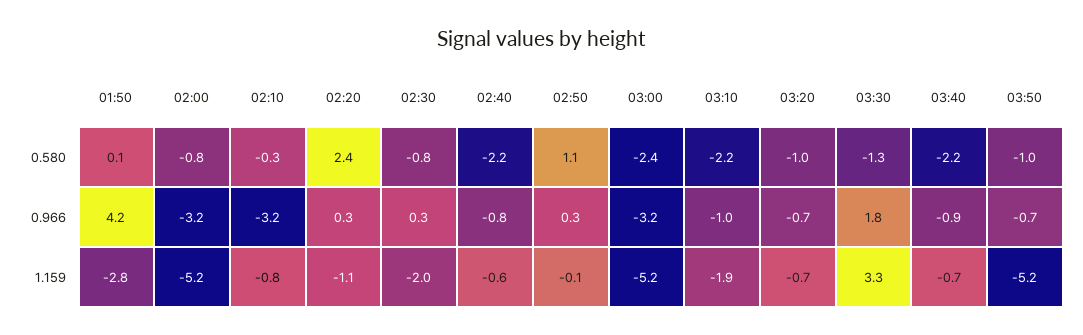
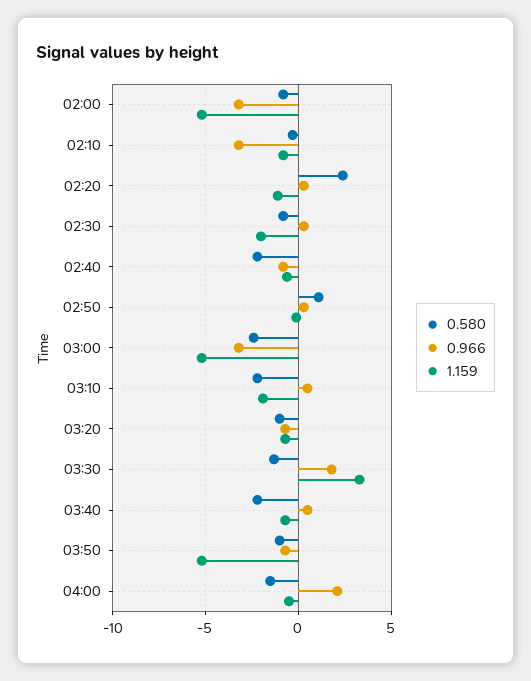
0.580, 01:50: 0.1 -> none
0.966, 01:50: 4.2 -> none
0.966, 03:10: -1 -> 0.5
0.966, 03:40: -0.9 -> 0.5
1.159, 01:50: -2.8 -> none
0.580, 04:00: none -> -1.5
0.966, 04:00: none -> 2
1.159, 04:00: none -> -0.5

